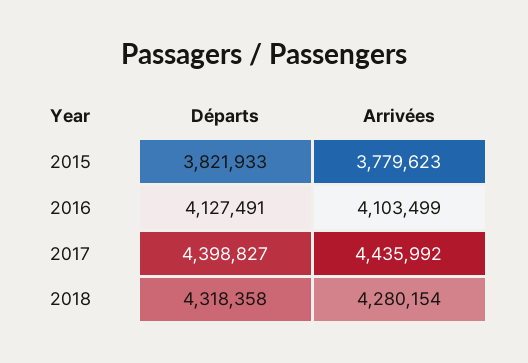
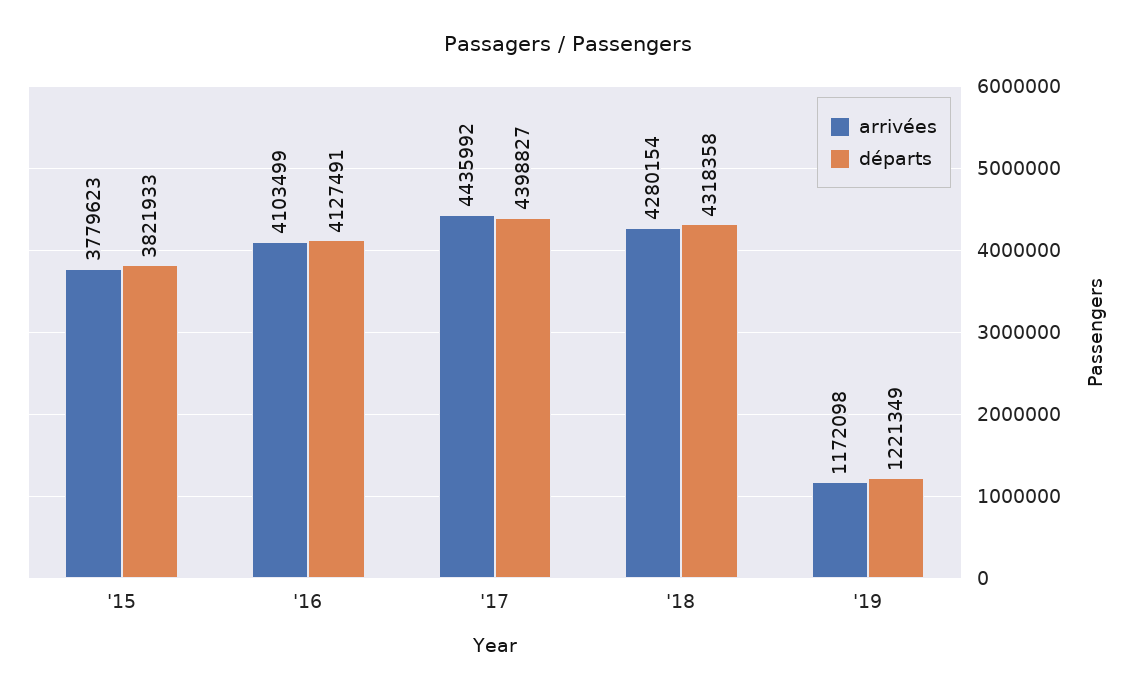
Arrivées, '19: none -> 1172098
Départs, '19: none -> 1221349

